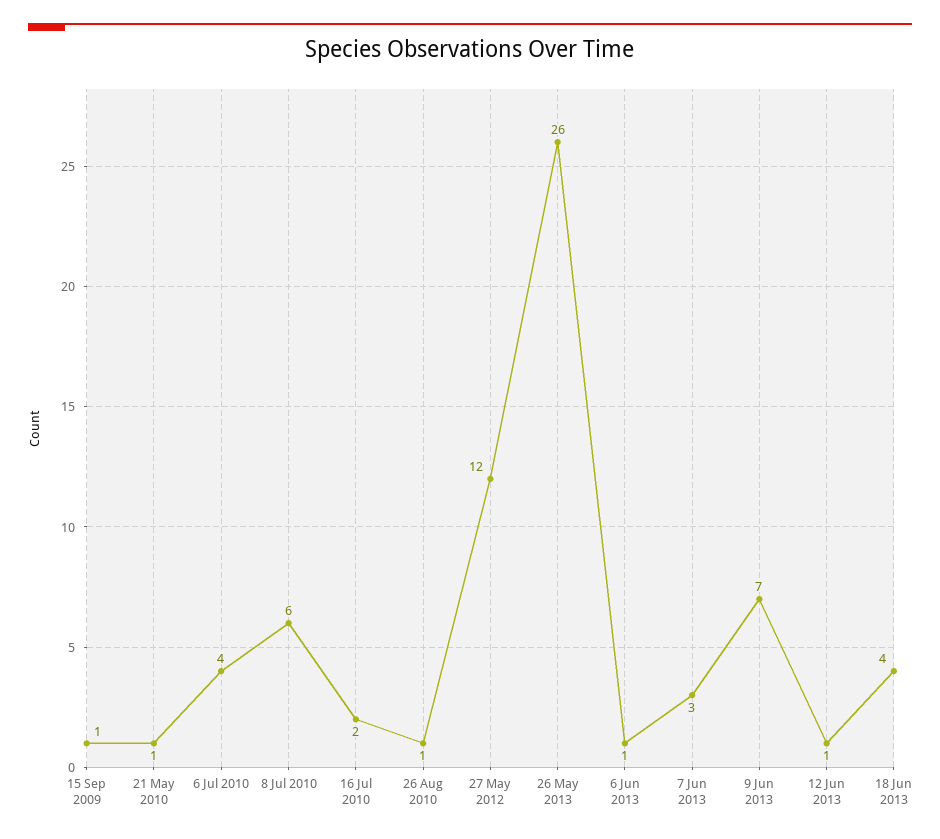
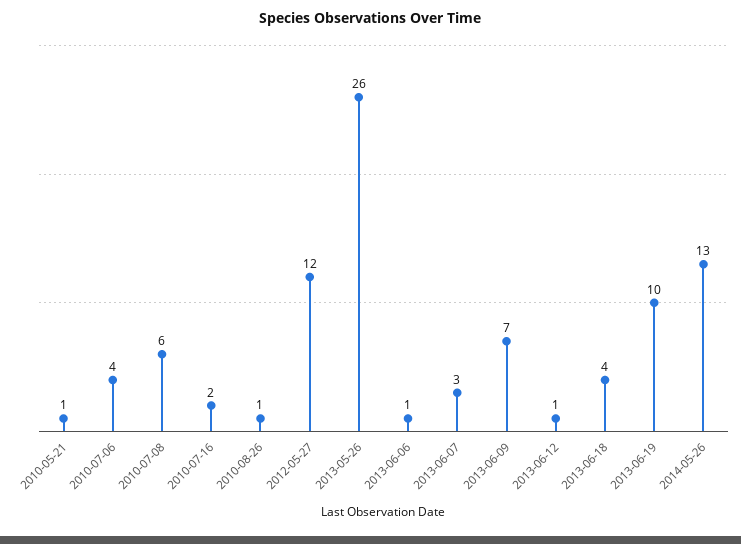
15 Sep 2009: 1 -> none
2013-06-19: none -> 10
2014-05-26: none -> 13

